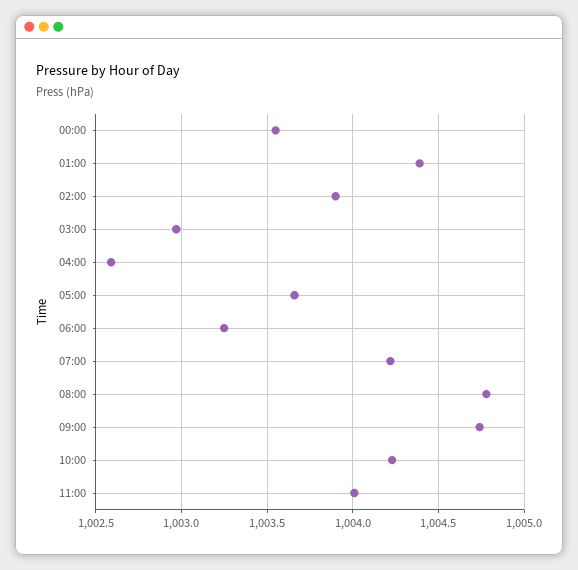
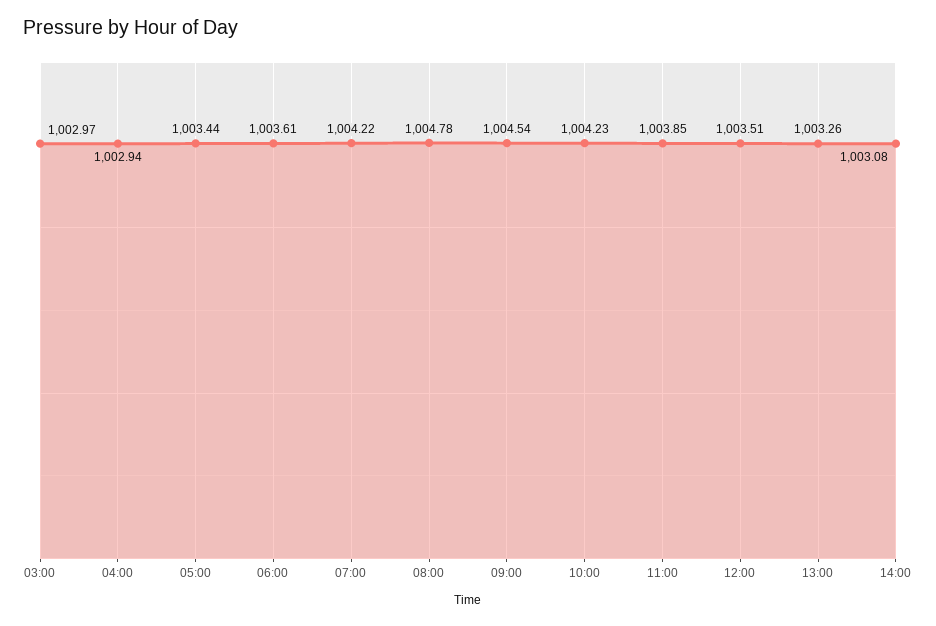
00:00: 1003.55 -> none
01:00: 1004.4 -> none
02:00: 1003.9 -> none
04:00: 1002.6 -> 1002.94
05:00: 1003.65 -> 1003.44
06:00: 1003.25 -> 1003.61
09:00: 1004.75 -> 1004.54
11:00: 1004 -> 1003.85
12:00: none -> 1003.51
13:00: none -> 1003.26
14:00: none -> 1003.08

